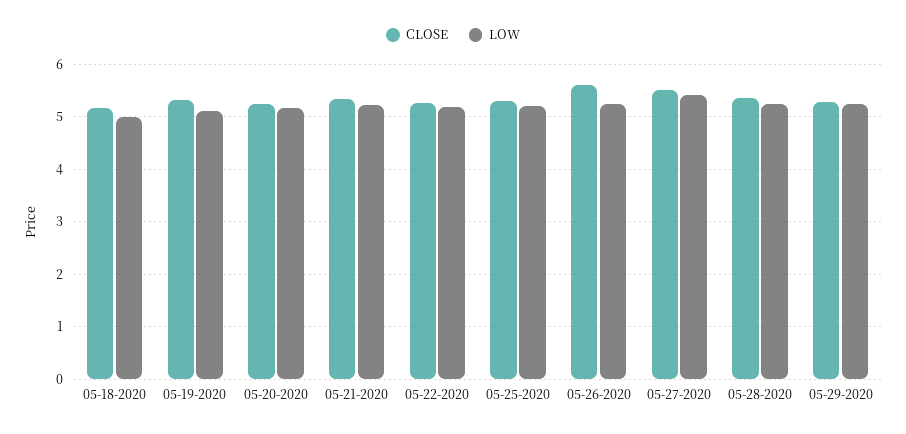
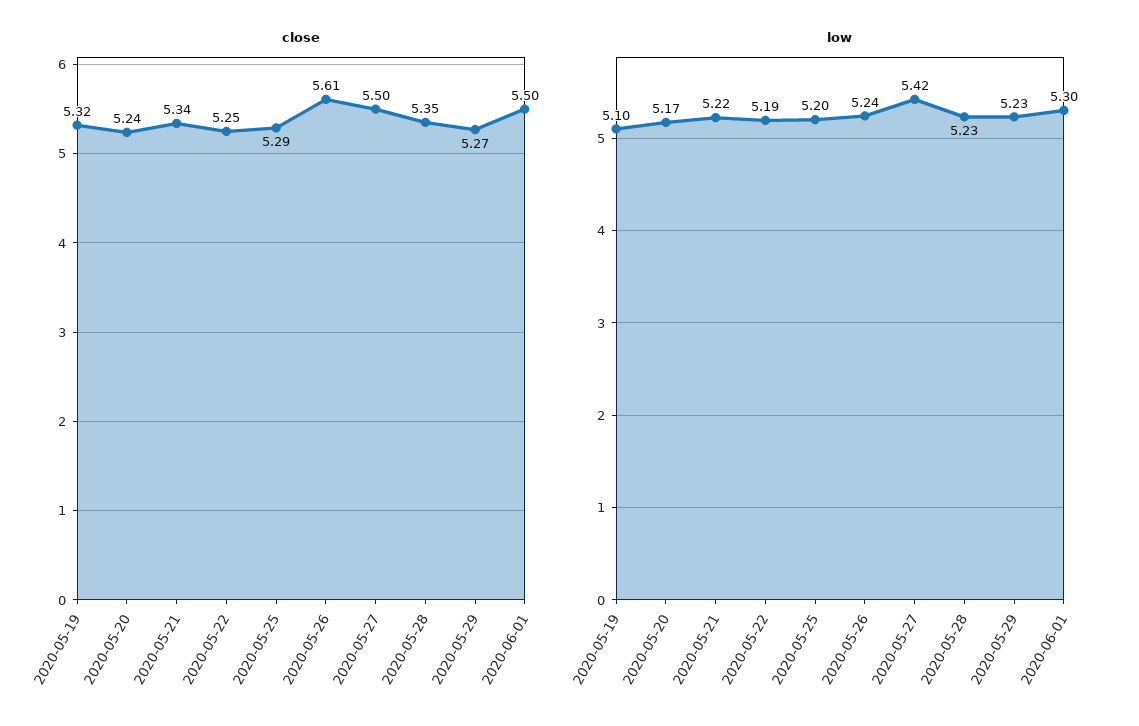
CLOSE, 05-18-2020: 5.2 -> none
LOW, 05-18-2020: 5 -> none
CLOSE, 2020-06-01: none -> 5.5
LOW, 2020-06-01: none -> 5.3

